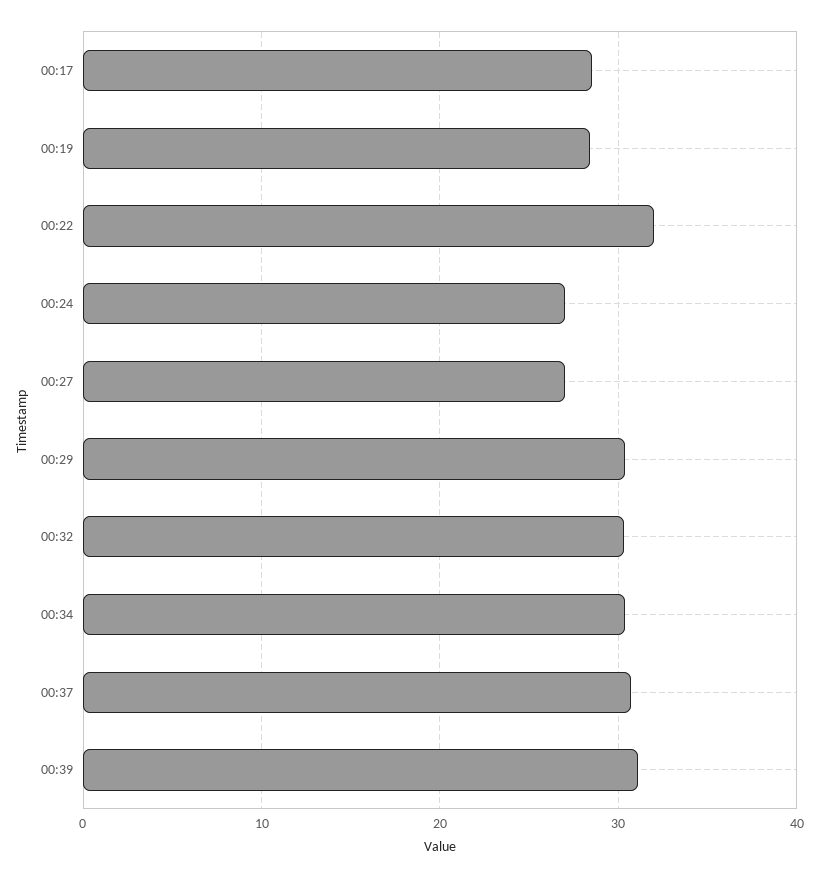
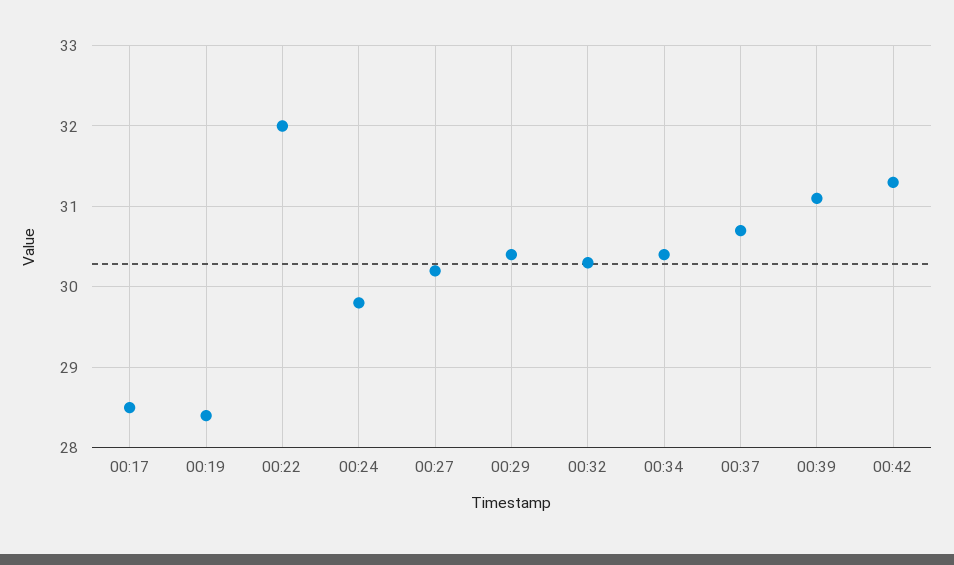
00:24: 27 -> 29.8
00:27: 27 -> 30.2
00:42: none -> 31.3

